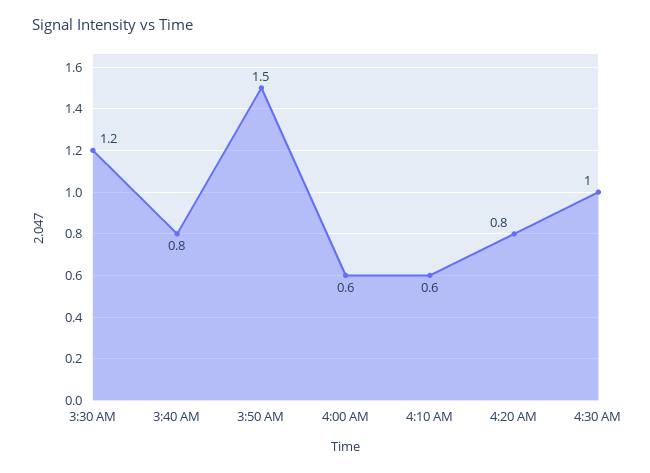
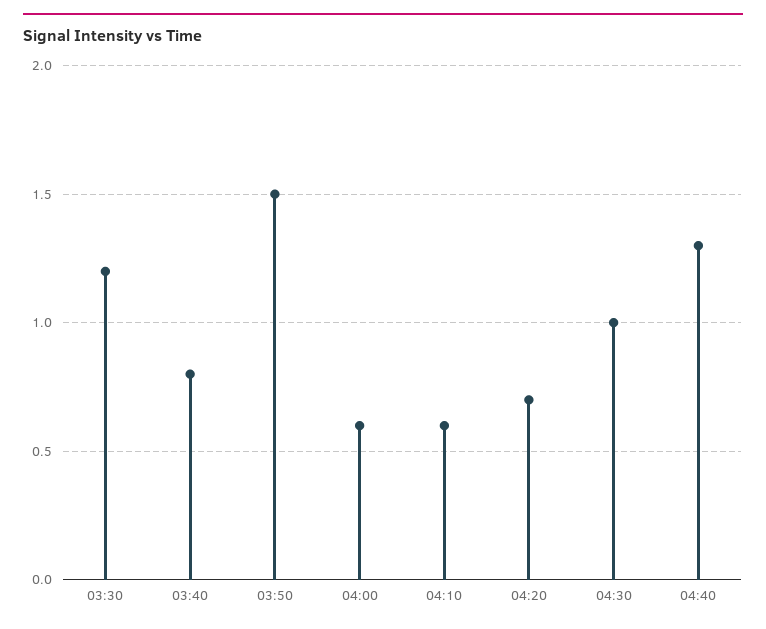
4:20 AM: 0.8 -> 0.7
04:40: none -> 1.3

